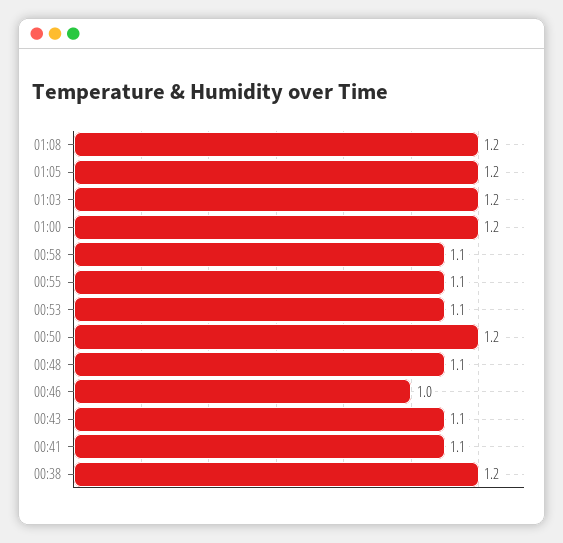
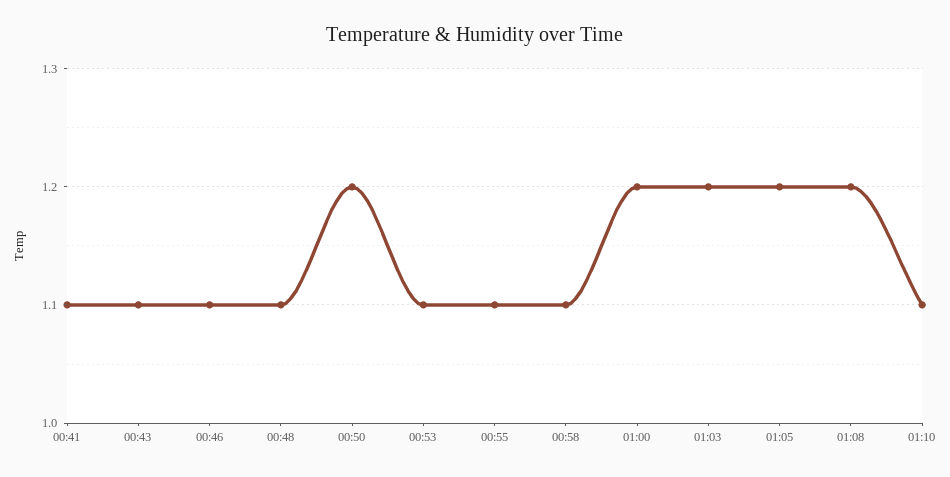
00:46: 1 -> 1.1
00:38: 1.2 -> none
01:10: none -> 1.1

